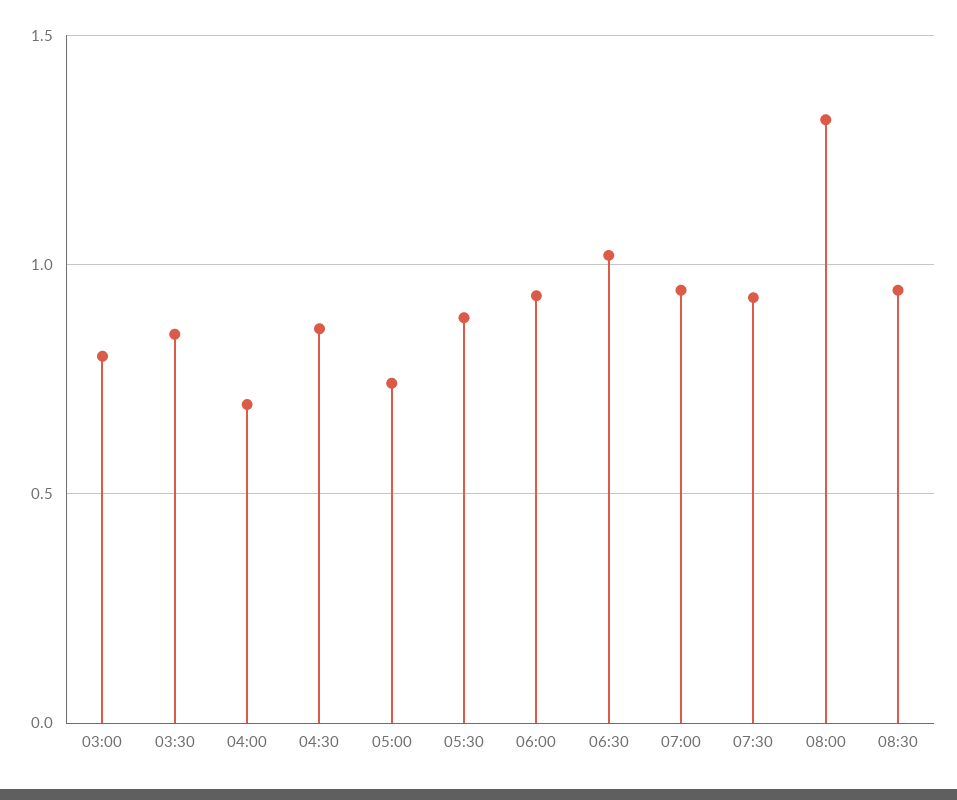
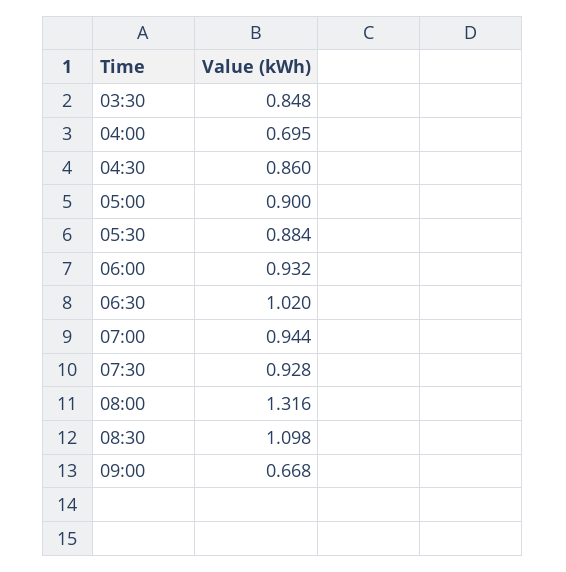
03:00: 0.8 -> none
05:00: 0.75 -> 0.9
08:30: 0.95 -> 1.098
09:00: none -> 0.668

